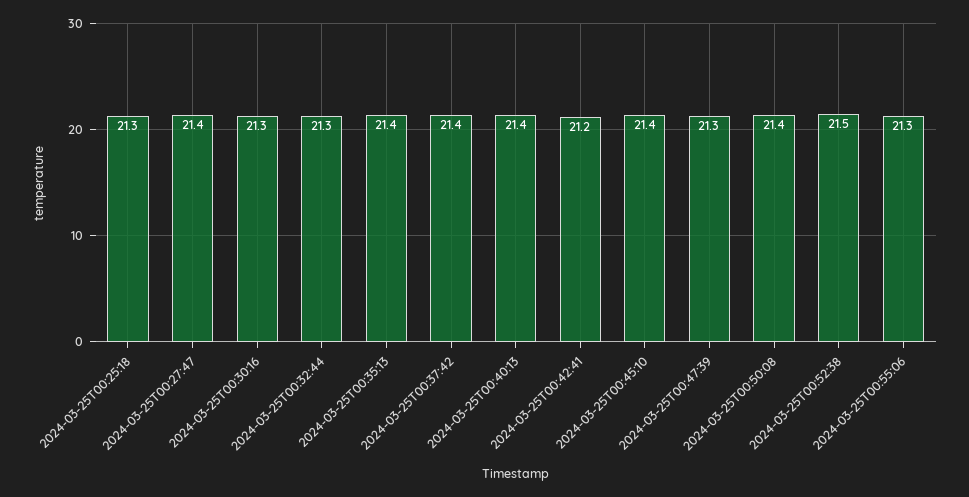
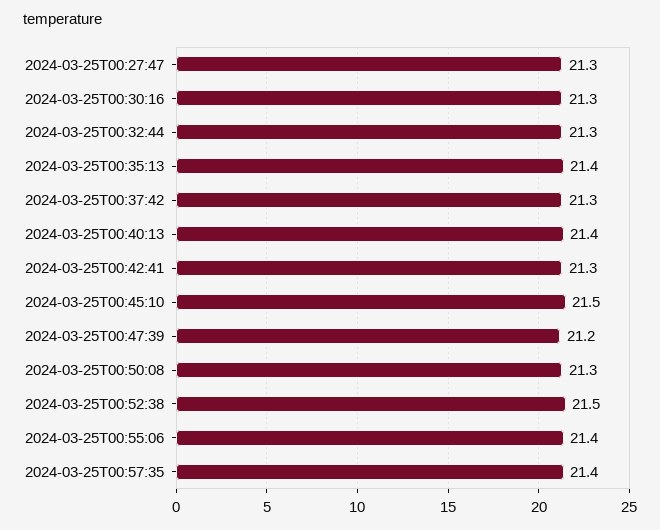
2024-03-25T00:25:18: 21.3 -> none
2024-03-25T00:27:47: 21.4 -> 21.3
2024-03-25T00:37:42: 21.4 -> 21.3
2024-03-25T00:42:41: 21.2 -> 21.3
2024-03-25T00:45:10: 21.4 -> 21.5
2024-03-25T00:47:39: 21.3 -> 21.2
2024-03-25T00:50:08: 21.4 -> 21.3
2024-03-25T00:55:06: 21.3 -> 21.4
2024-03-25T00:57:35: none -> 21.4

